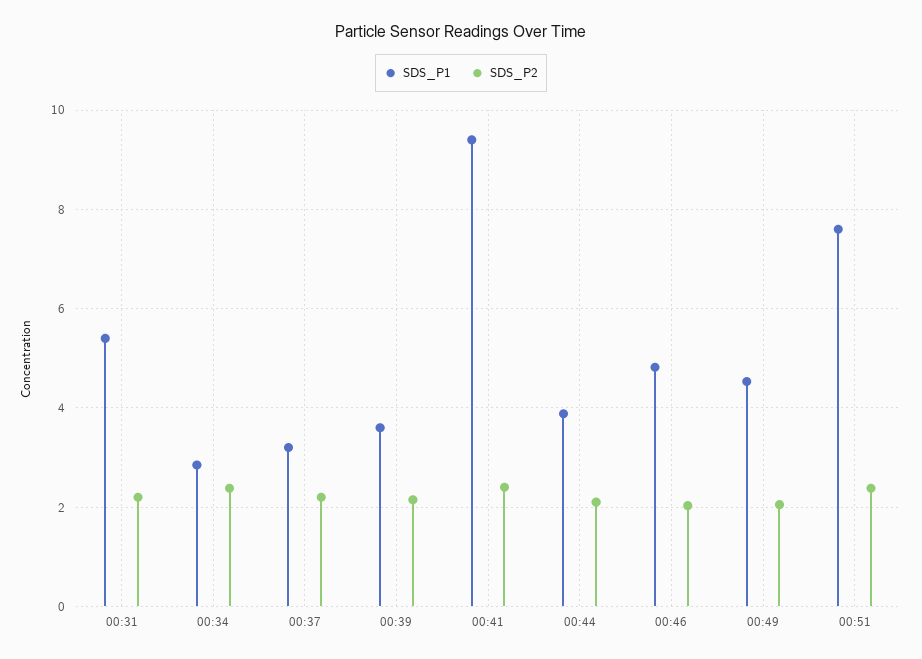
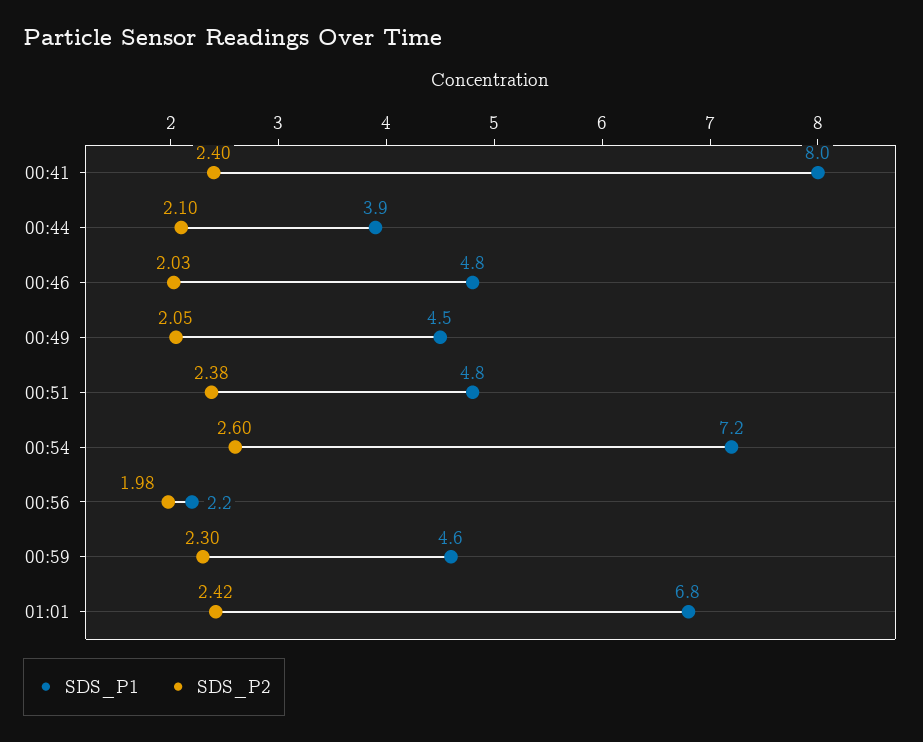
SDS_P1, 00:31: 5.4 -> none
SDS_P2, 00:31: 2.2 -> none
SDS_P1, 00:34: 2.8 -> none
SDS_P2, 00:34: 2.4 -> none
SDS_P1, 00:37: 3.2 -> none
SDS_P2, 00:37: 2.2 -> none
SDS_P1, 00:39: 3.6 -> none
SDS_P2, 00:39: 2.2 -> none
SDS_P1, 00:41: 9.4 -> 8
SDS_P1, 00:51: 7.6 -> 4.8
SDS_P1, 00:54: none -> 7.2
SDS_P2, 00:54: none -> 2.6
SDS_P1, 00:56: none -> 2.2
SDS_P2, 00:56: none -> 1.98
SDS_P1, 00:59: none -> 4.6
SDS_P2, 00:59: none -> 2.3
SDS_P1, 01:01: none -> 6.8
SDS_P2, 01:01: none -> 2.42

